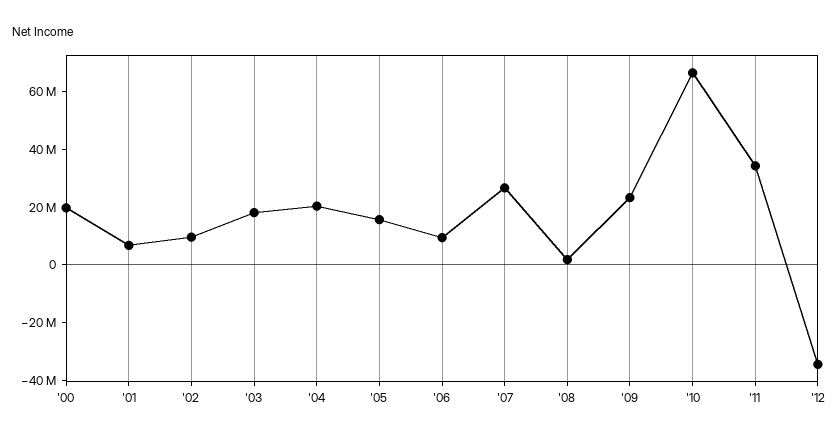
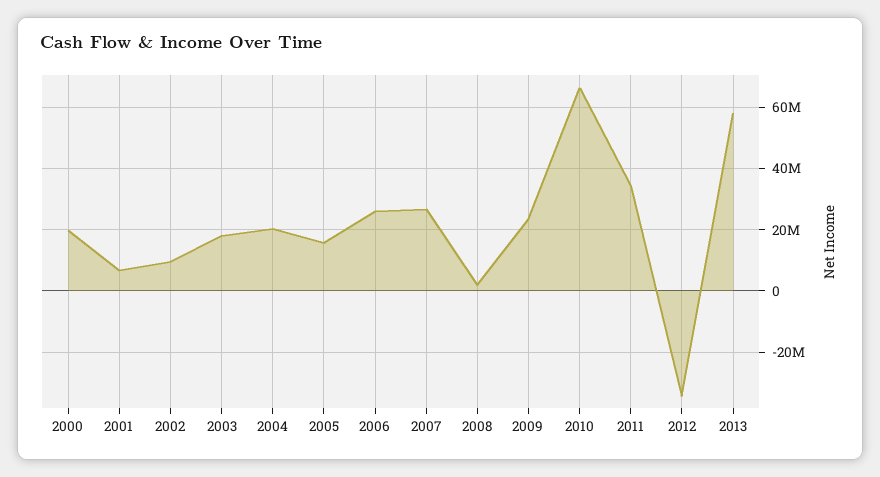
'06: 10000000 -> 26000000
2013: none -> 58000000

